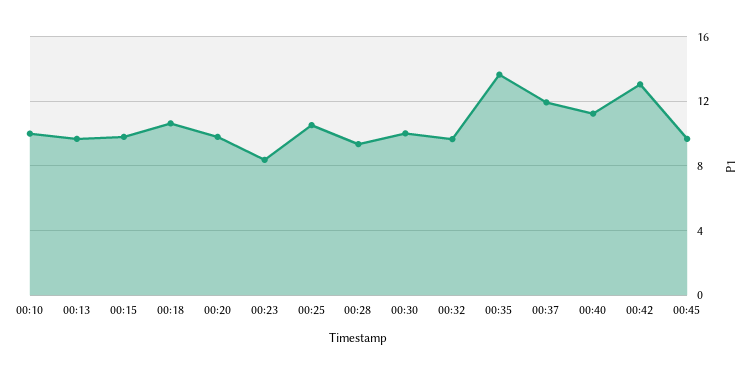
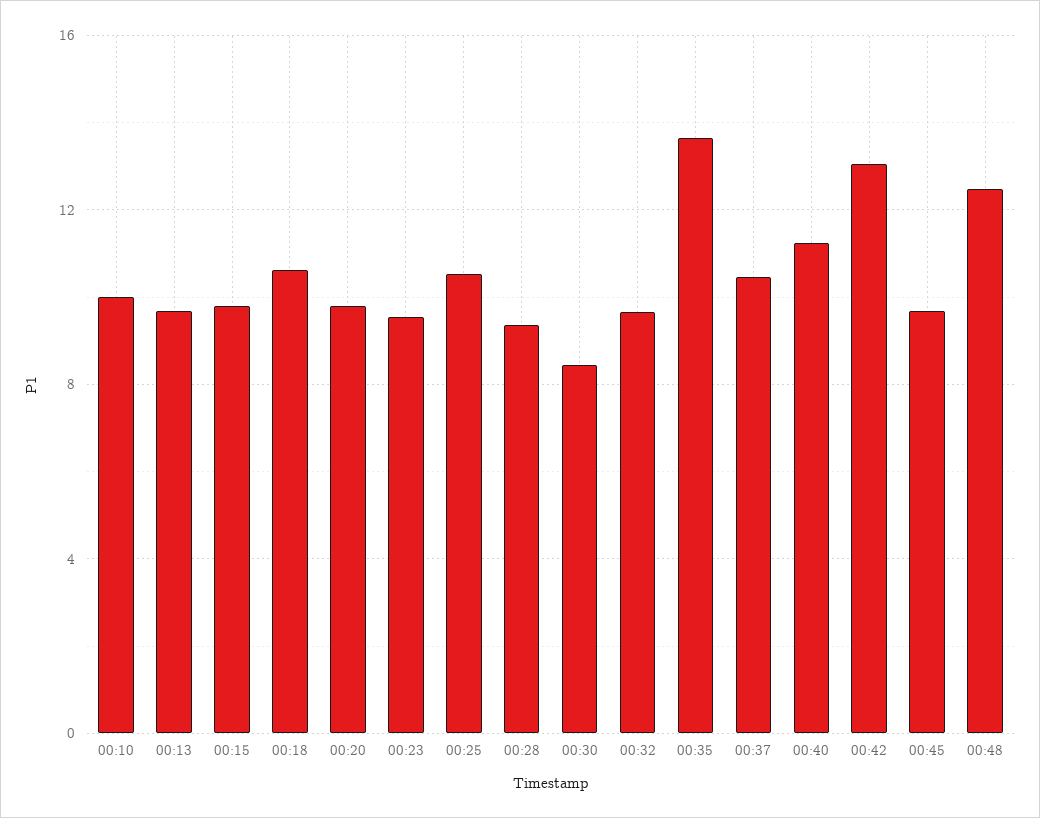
00:23: 8.5 -> 9.5
00:30: 10 -> 8.5
00:37: 12 -> 10.5
00:48: none -> 12.5

